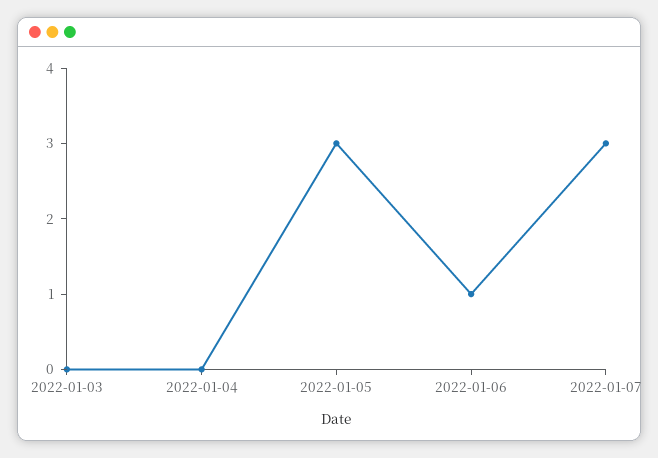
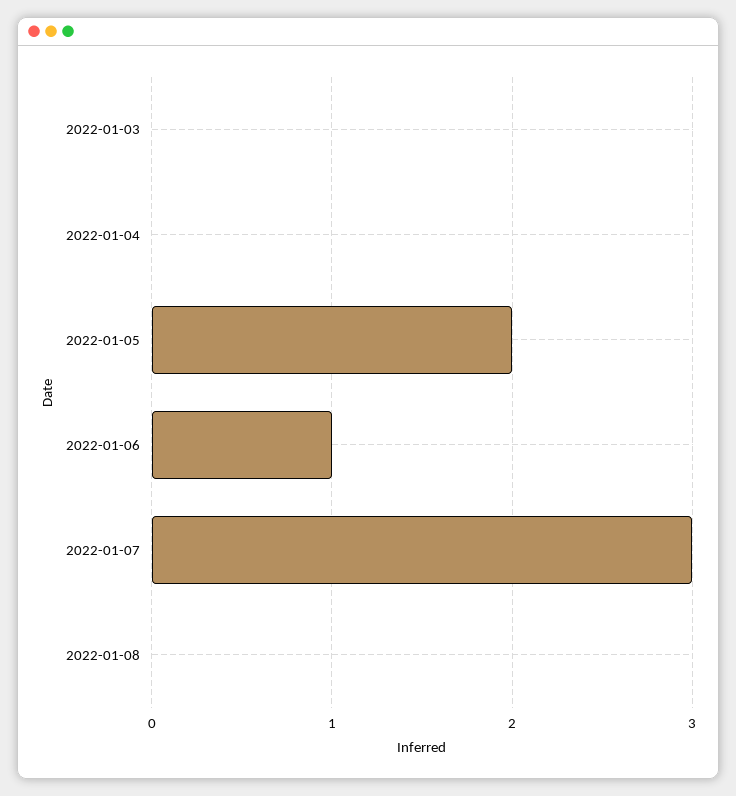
2022-01-05: 3 -> 2
2022-01-08: none -> 0

